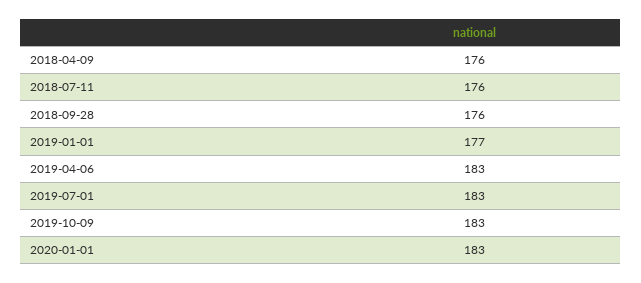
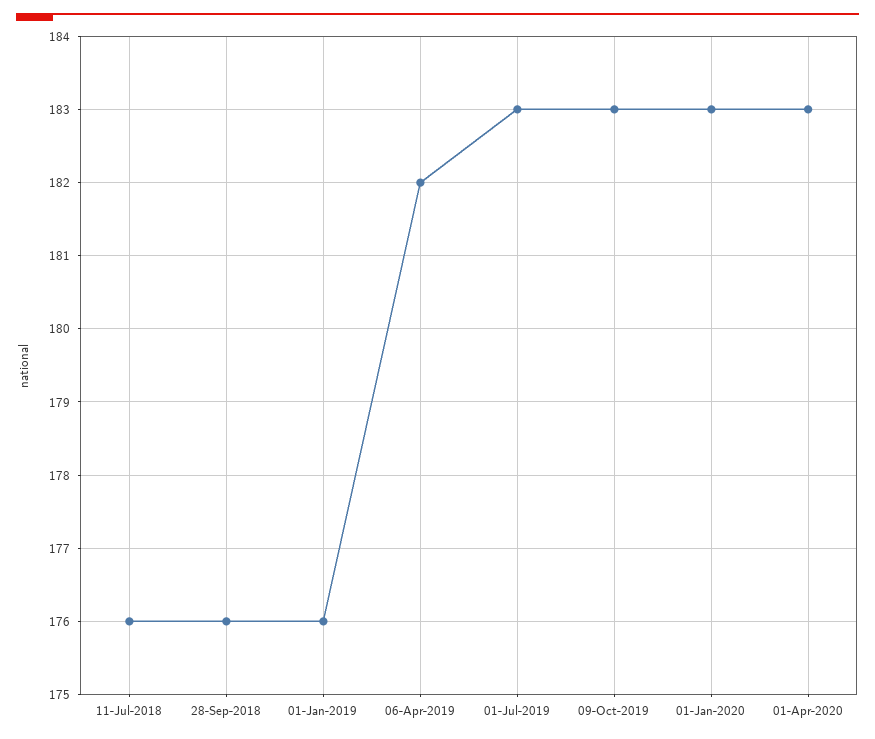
2018-04-09: 176 -> none
2019-01-01: 177 -> 176
2019-04-06: 183 -> 182
01-Apr-2020: none -> 183

